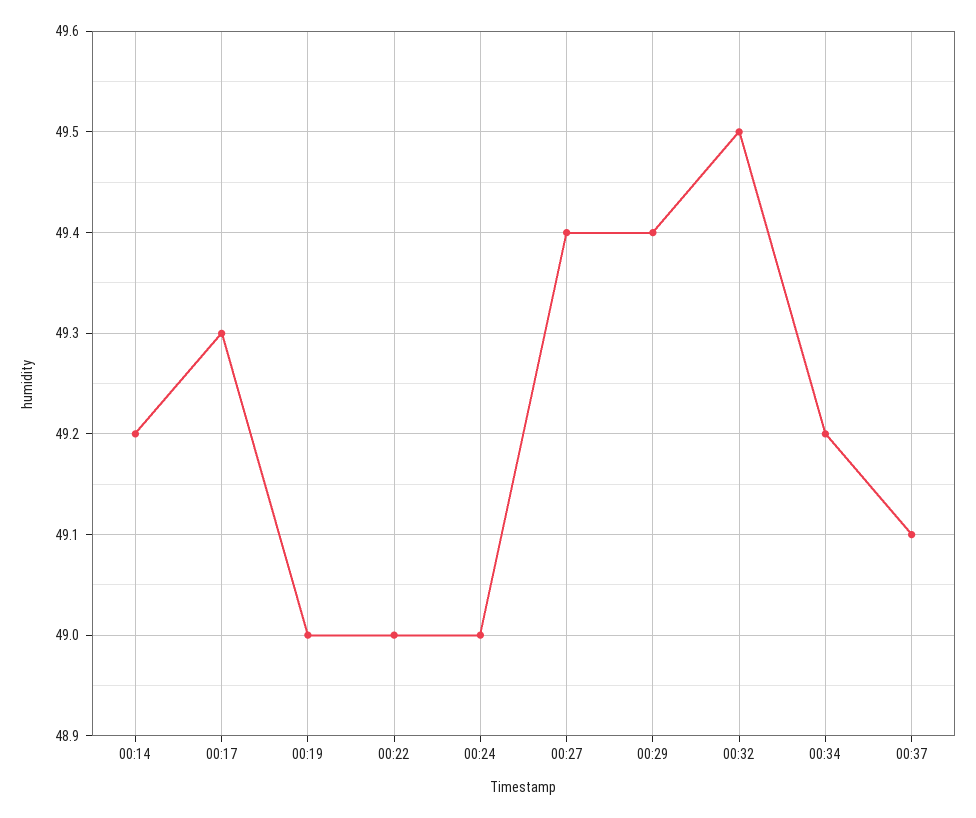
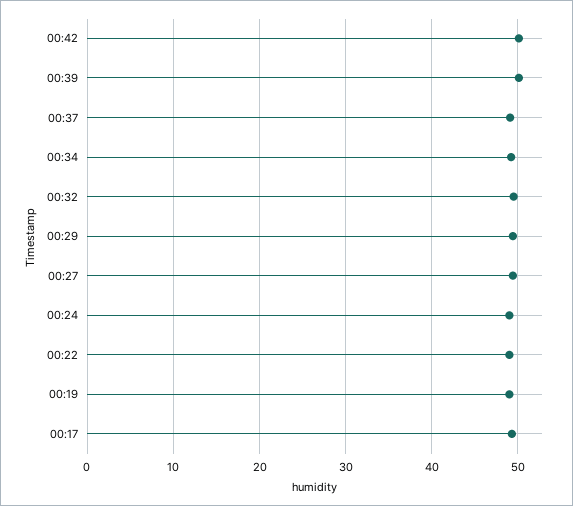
00:14: 49.2 -> none
00:42: none -> 50
00:39: none -> 50

